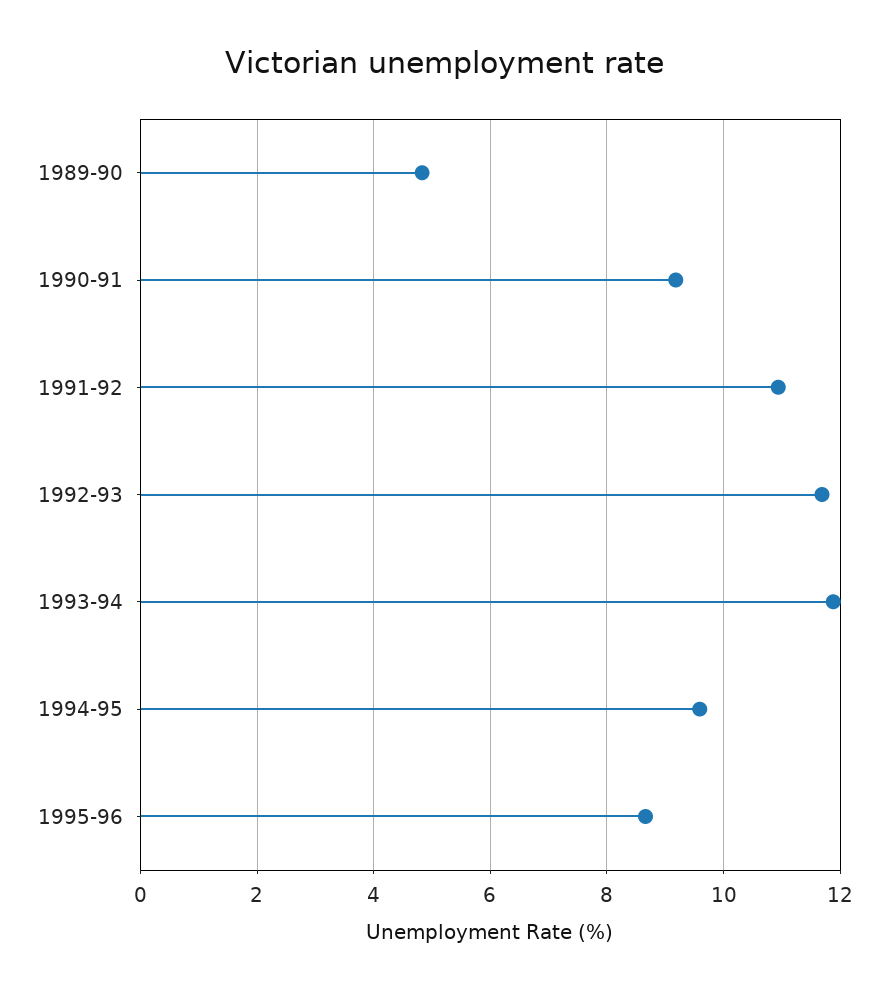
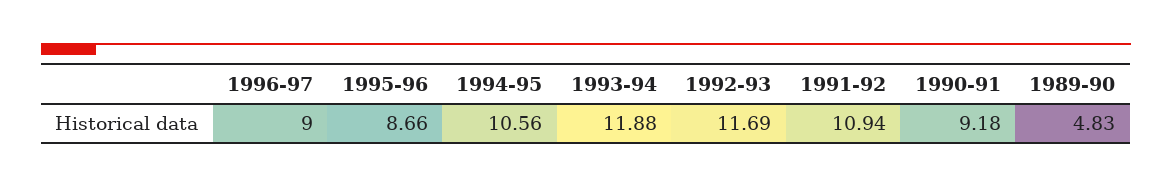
1994-95: 9.6 -> 10.56
1996-97: none -> 9

